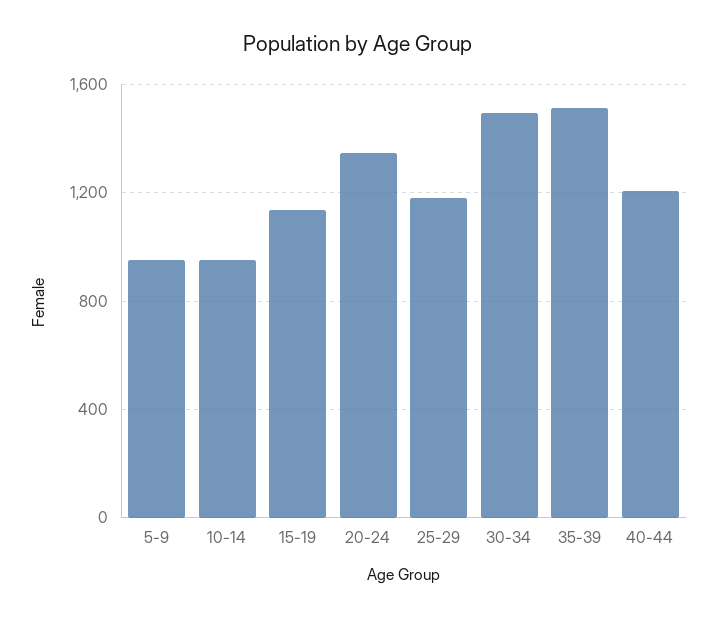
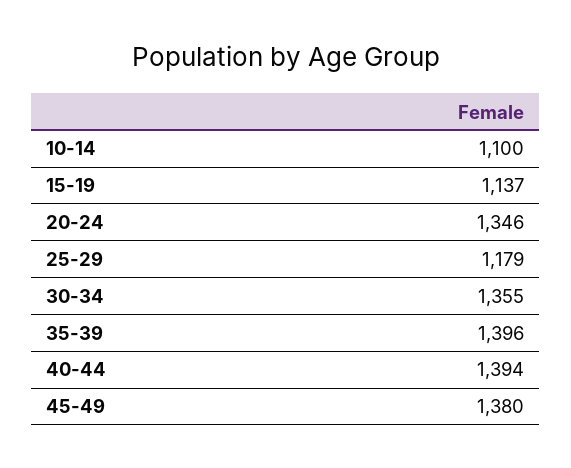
5-9: 950 -> none
10-14: 950 -> 1100
30-34: 1500 -> 1355
35-39: 1500 -> 1396
40-44: 1200 -> 1394
45-49: none -> 1380

